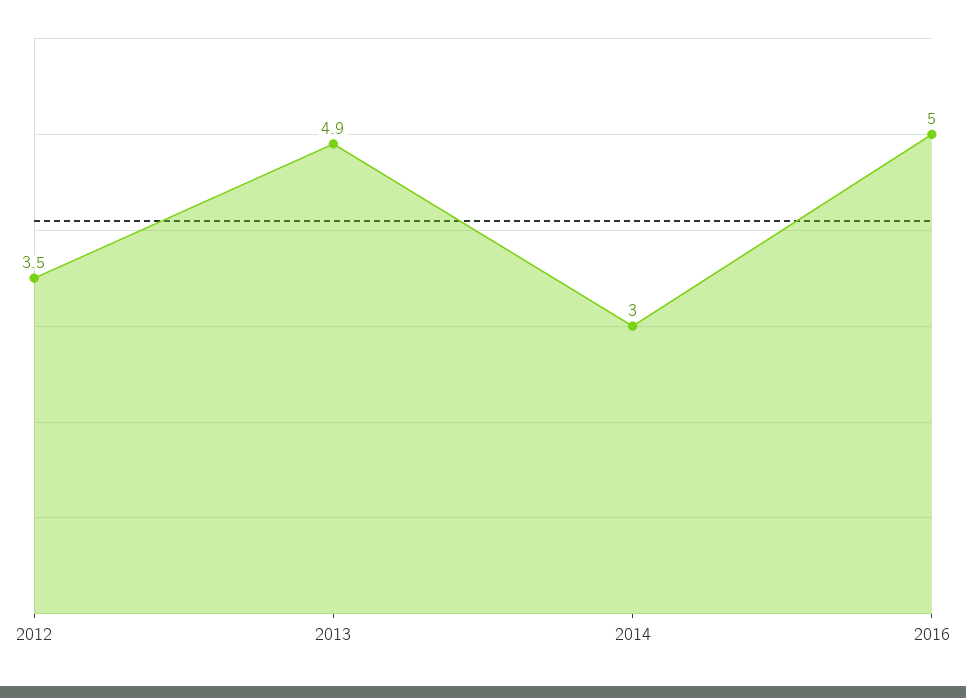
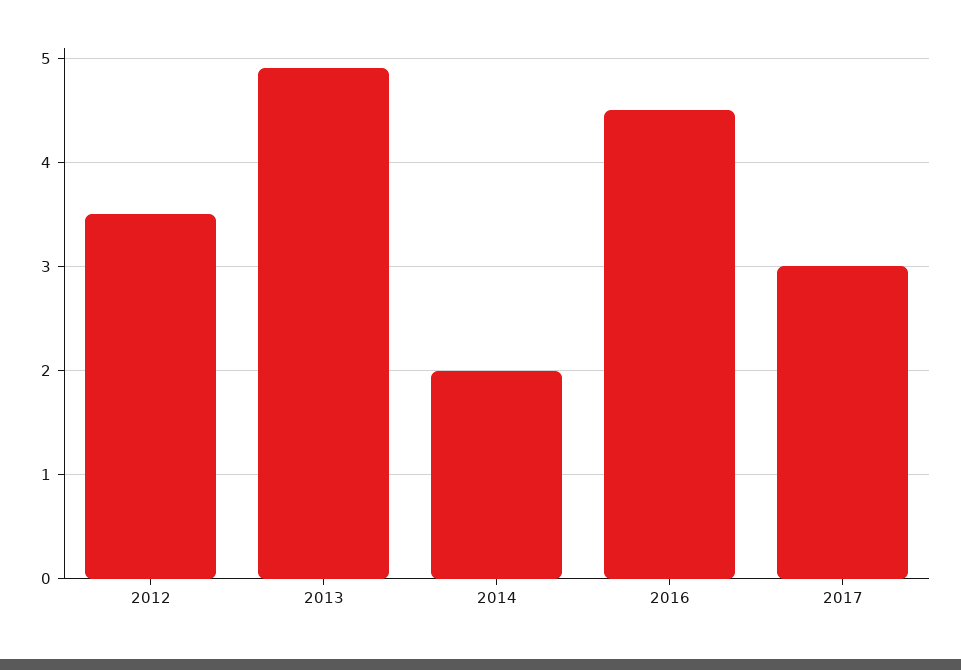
2014: 3 -> 2
2016: 5 -> 4.5
2017: none -> 3

